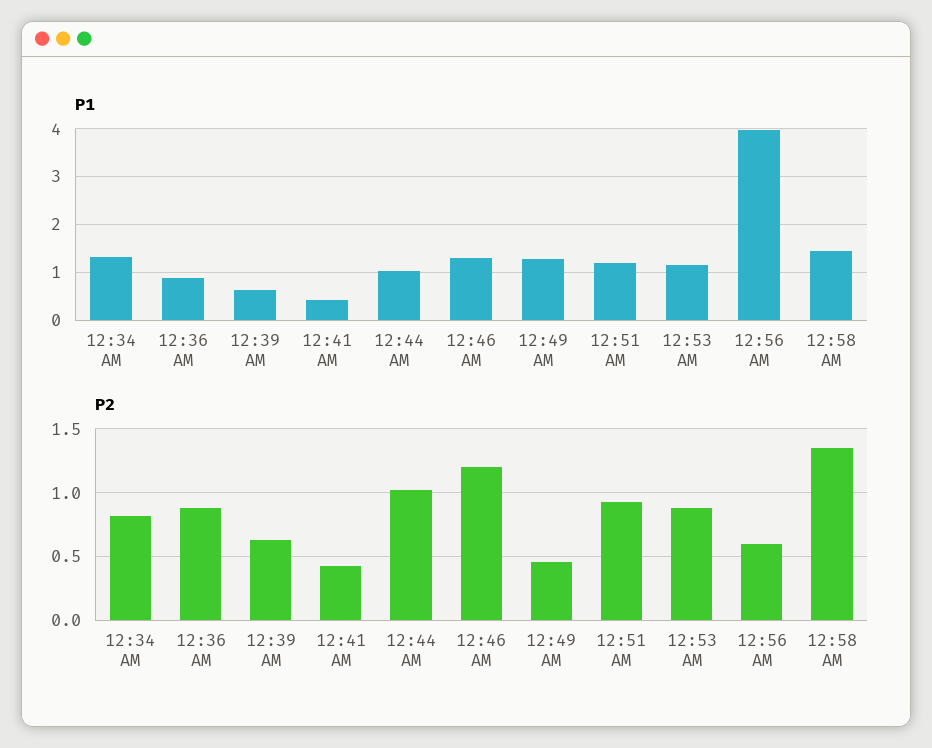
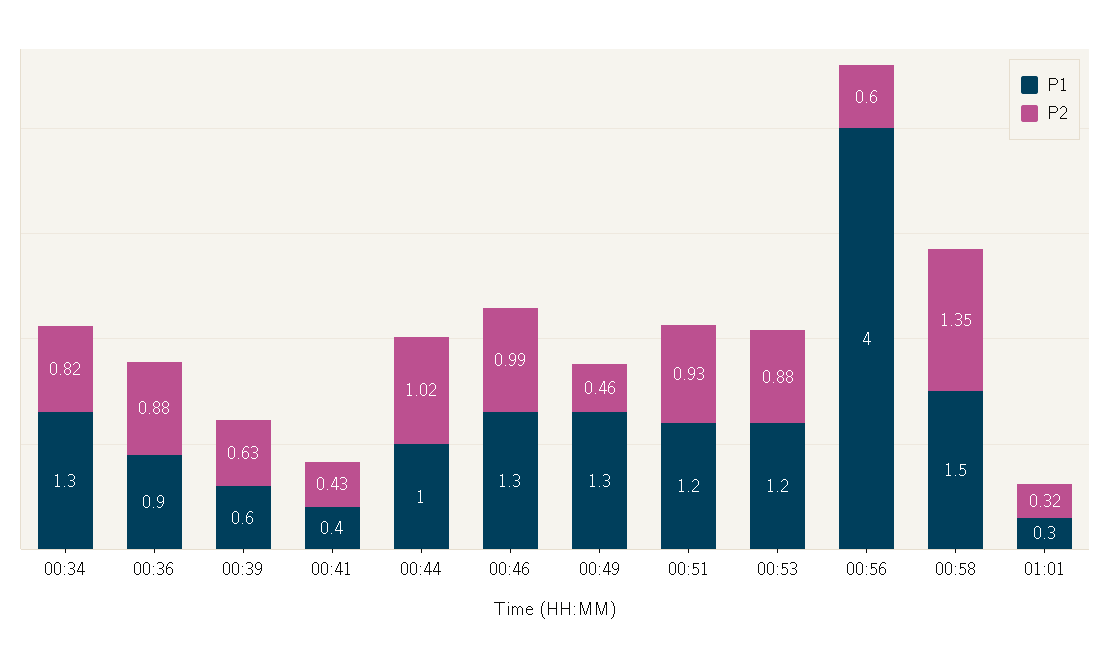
P2, 12:46 AM: 1.2 -> 0.99
P1, 01:01: none -> 0.3
P2, 01:01: none -> 0.32

